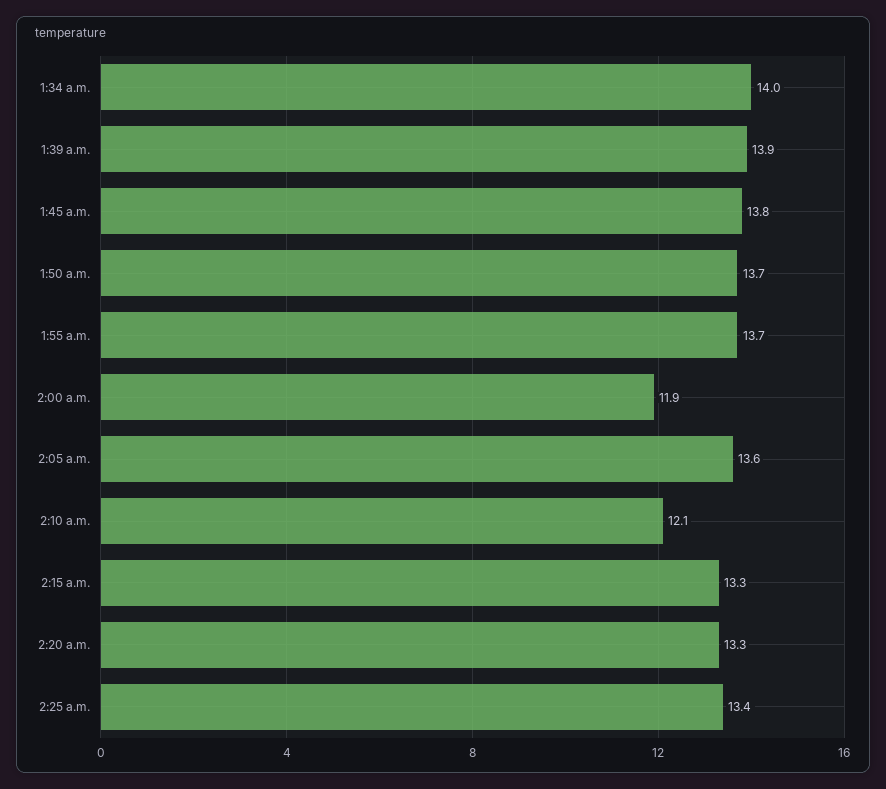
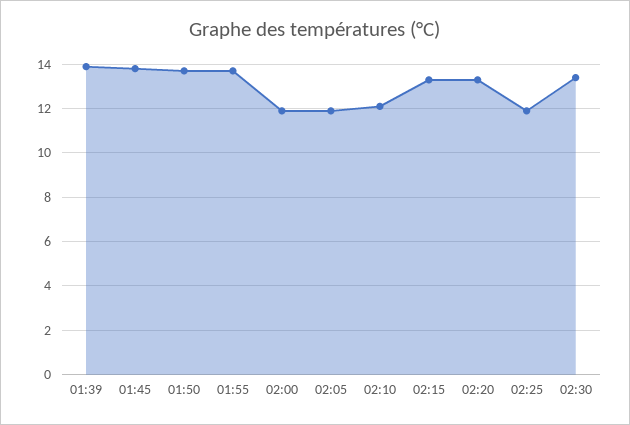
1:34 a.m.: 14 -> none
2:05 a.m.: 13.6 -> 12
2:25 a.m.: 13.4 -> 12
02:30: none -> 13.5

